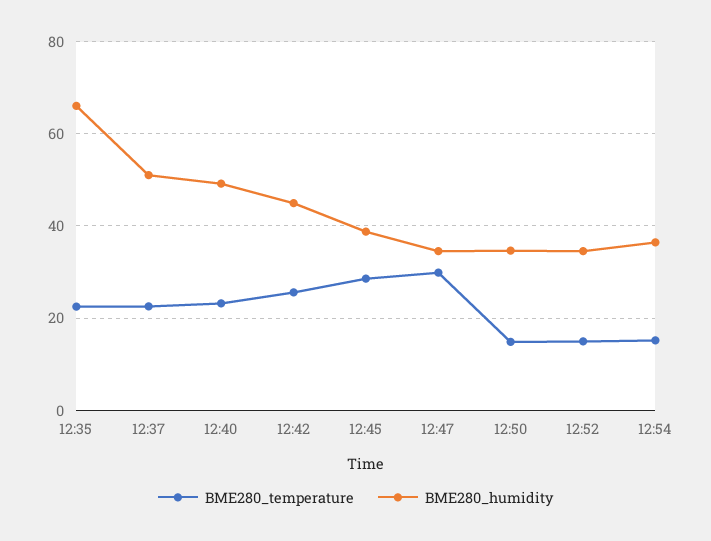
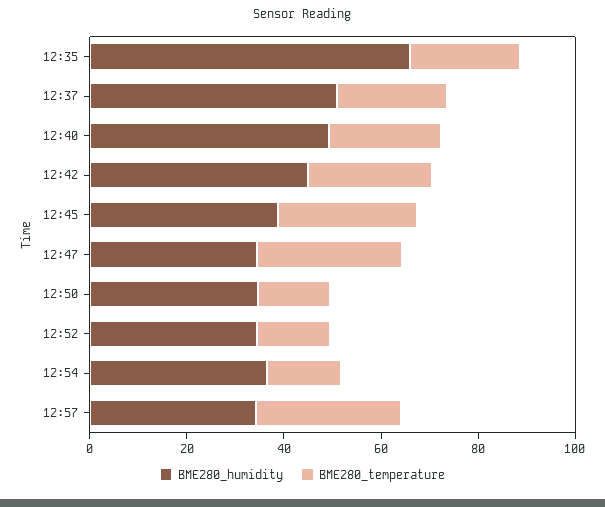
BME280_humidity, 12:57: none -> 35
BME280_temperature, 12:57: none -> 30

